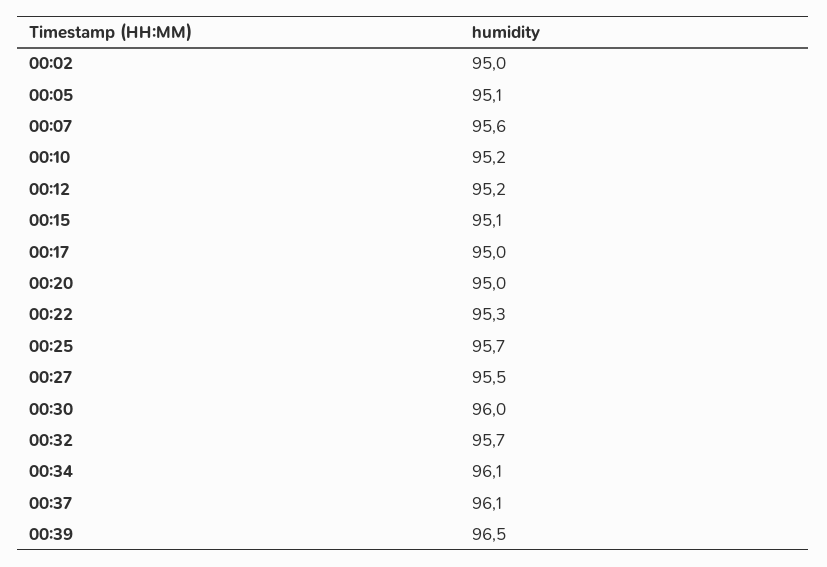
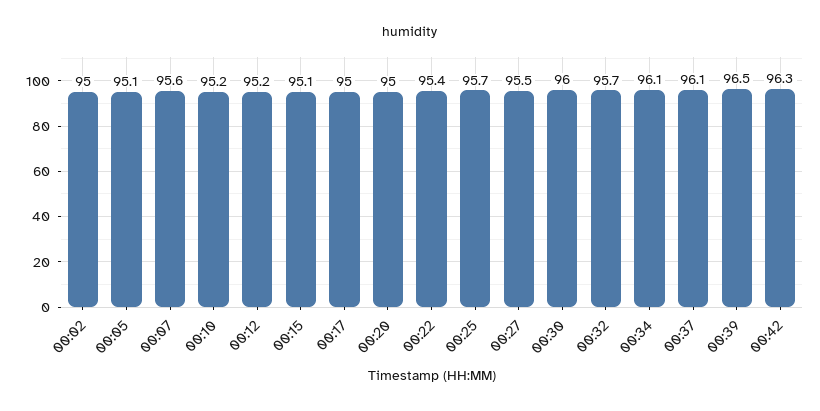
00:22: 95.3 -> 95.4
00:42: none -> 96.3

